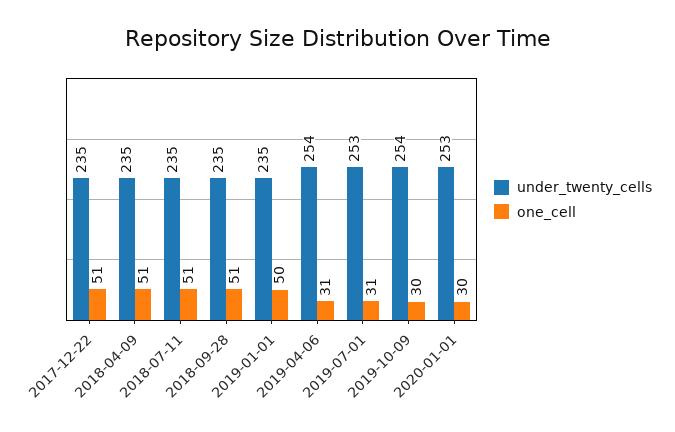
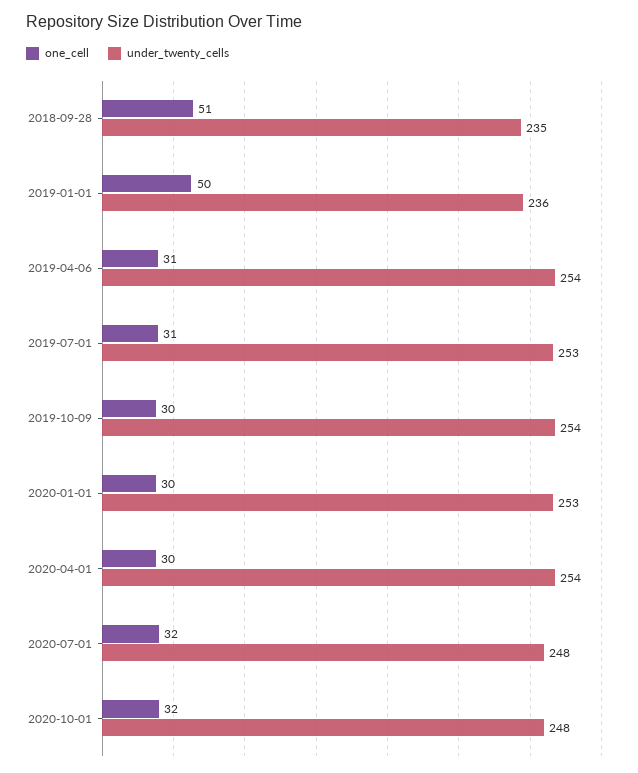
under_twenty_cells, 2017-12-22: 235 -> none
one_cell, 2017-12-22: 51 -> none
under_twenty_cells, 2018-04-09: 235 -> none
one_cell, 2018-04-09: 51 -> none
under_twenty_cells, 2018-07-11: 235 -> none
one_cell, 2018-07-11: 51 -> none
under_twenty_cells, 2019-01-01: 235 -> 236
one_cell, 2020-04-01: none -> 30
under_twenty_cells, 2020-04-01: none -> 254
one_cell, 2020-07-01: none -> 32
under_twenty_cells, 2020-07-01: none -> 248
one_cell, 2020-10-01: none -> 32
under_twenty_cells, 2020-10-01: none -> 248

